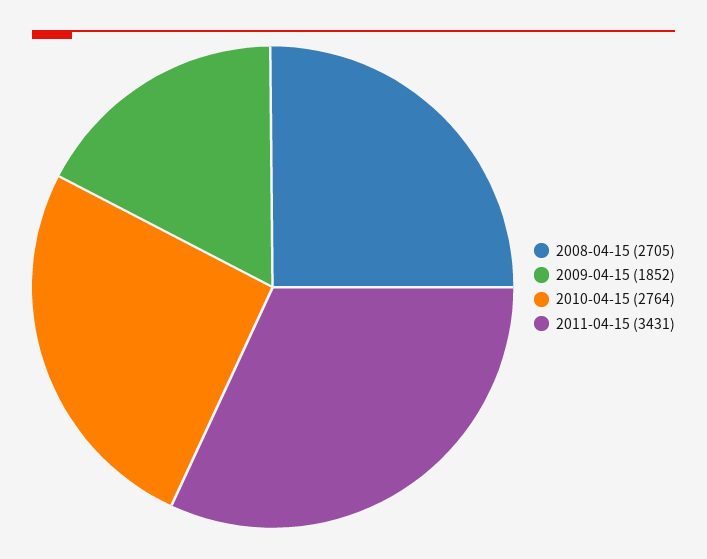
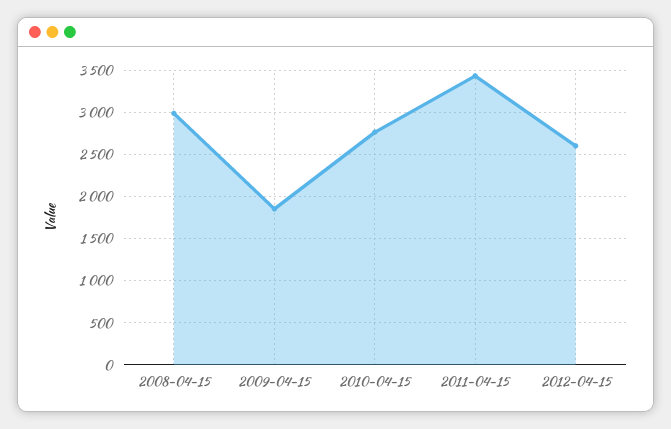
2008-04-15: 2705 -> 3000
2012-04-15: none -> 2600

